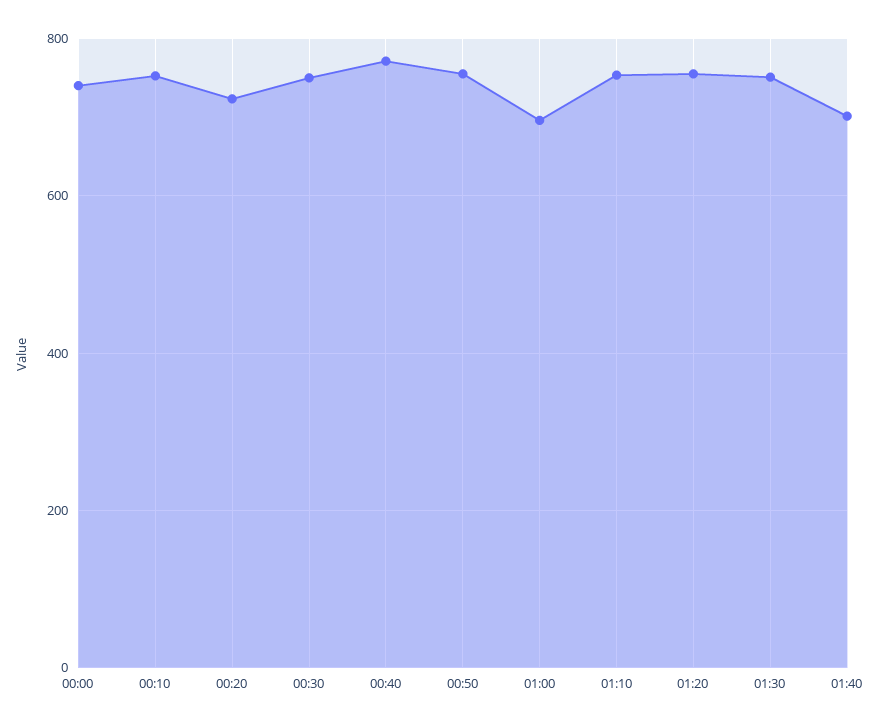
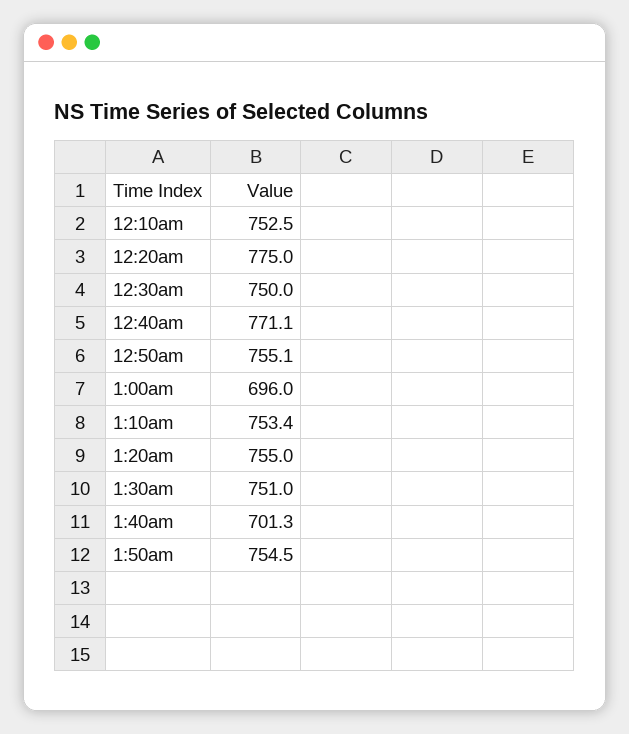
00:00: 740 -> none
00:20: 720 -> 775
1:50am: none -> 754.5

